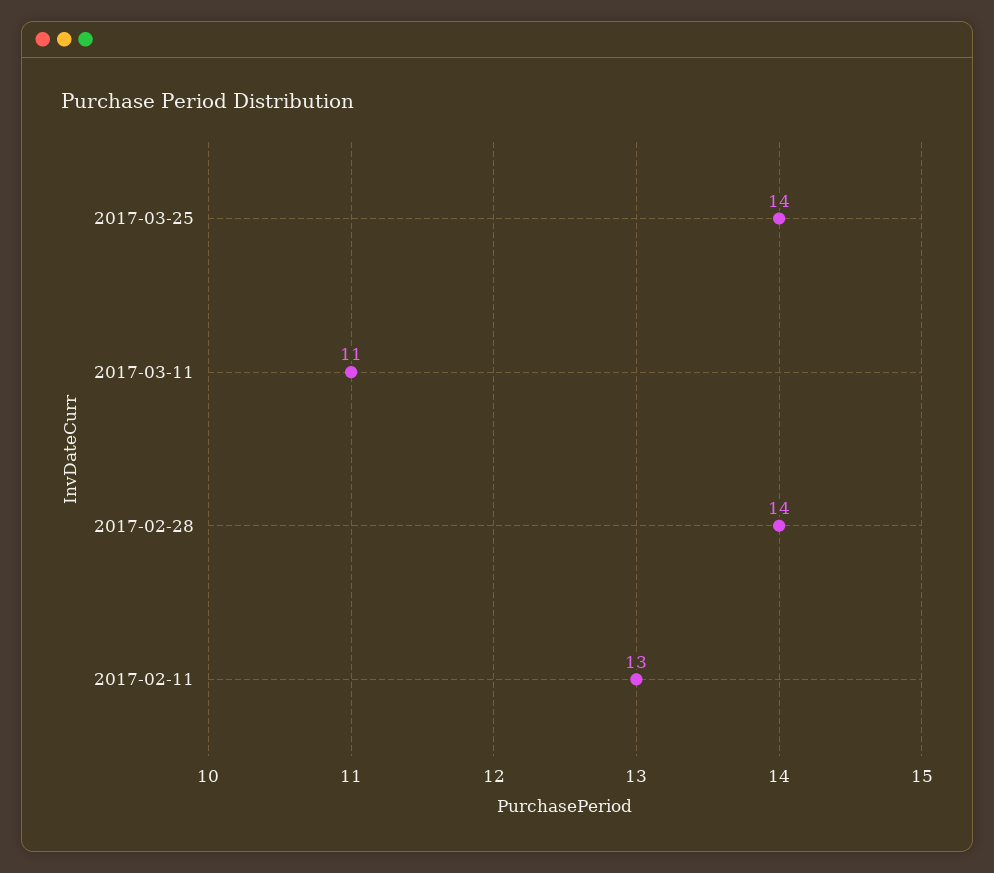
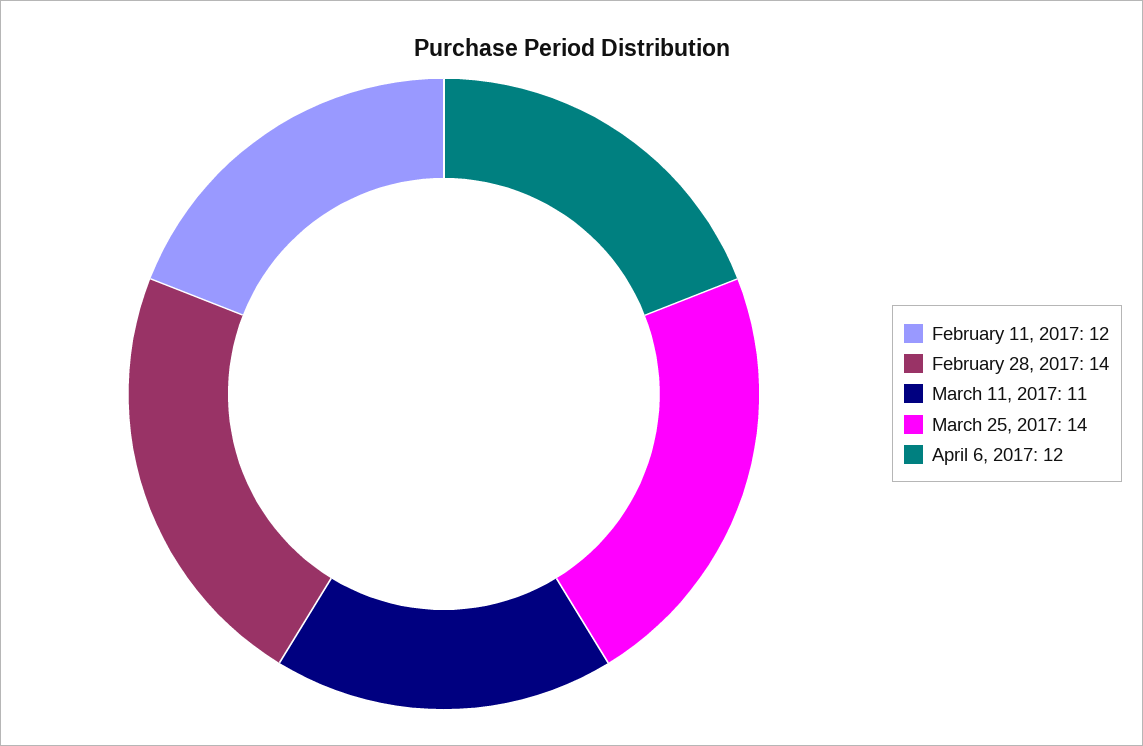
2017-02-11: 13 -> 12
April 6, 2017: none -> 12

